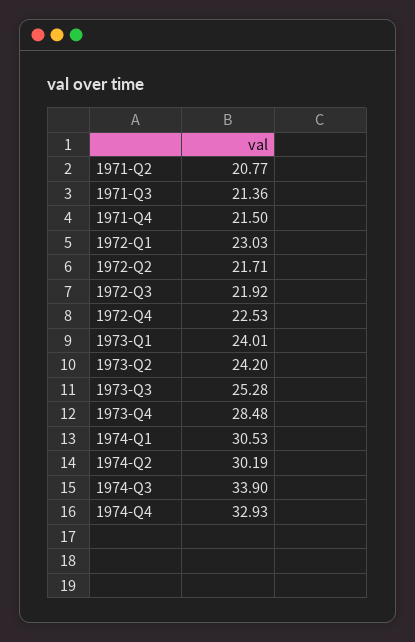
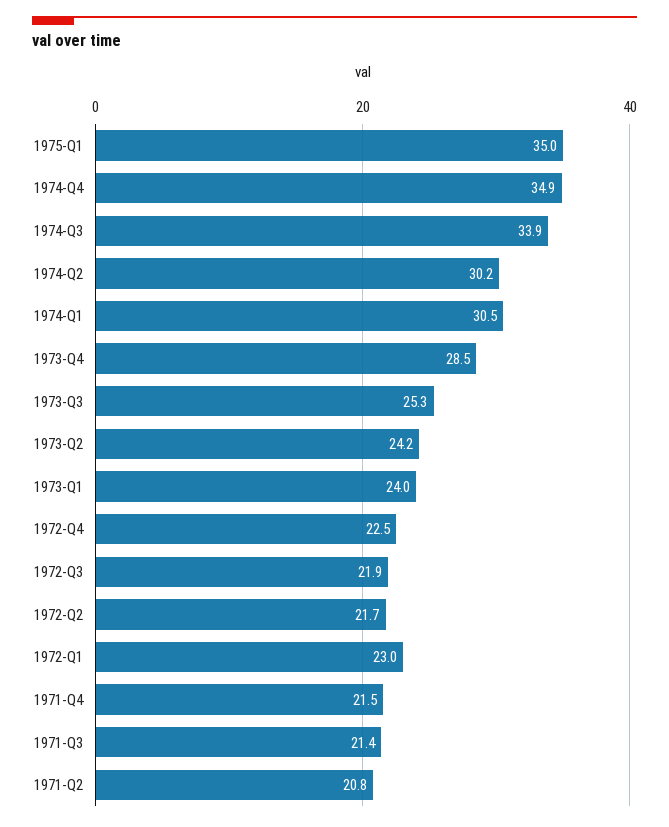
1974-Q4: 32.93 -> 34.9
1975-Q1: none -> 35

